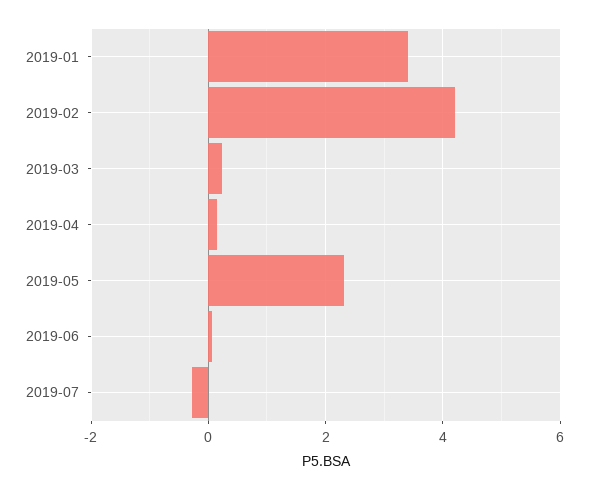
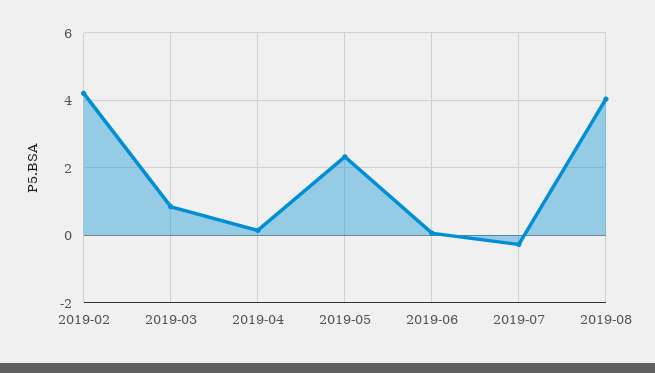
2019-01: 3.4 -> none
2019-03: 0.2 -> 0.8
2019-08: none -> 4

